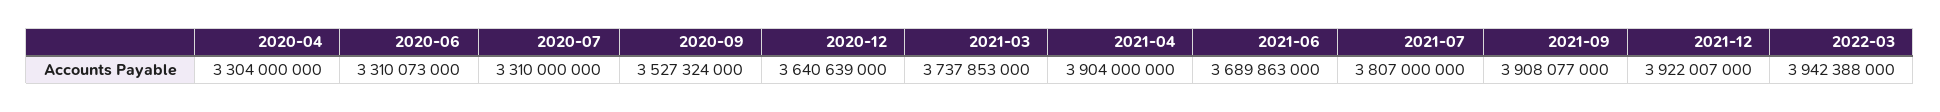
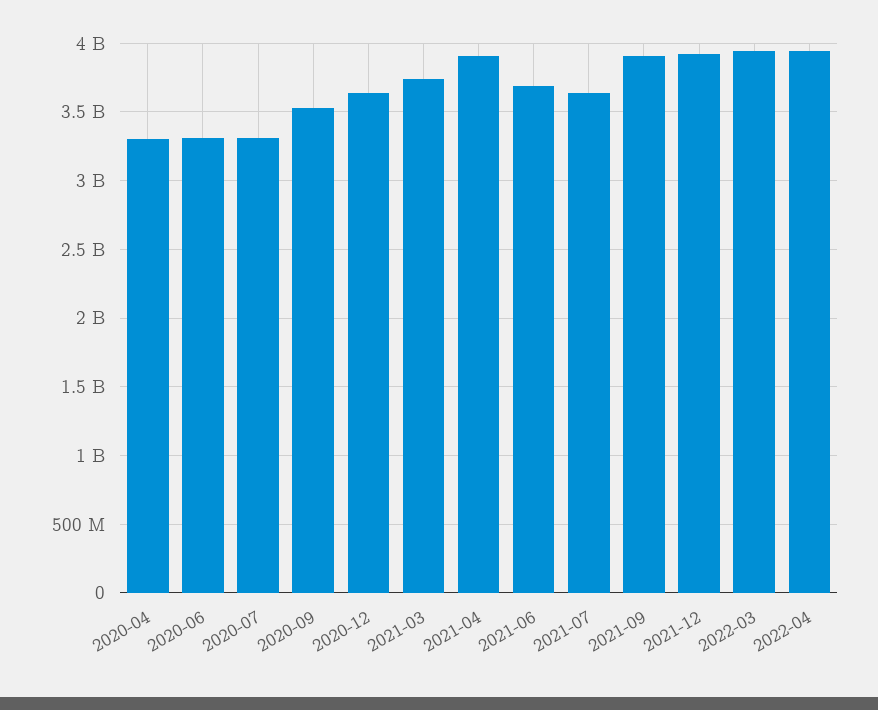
2021-07: 3807000000 -> 3650000000
2022-04: none -> 3950000000

